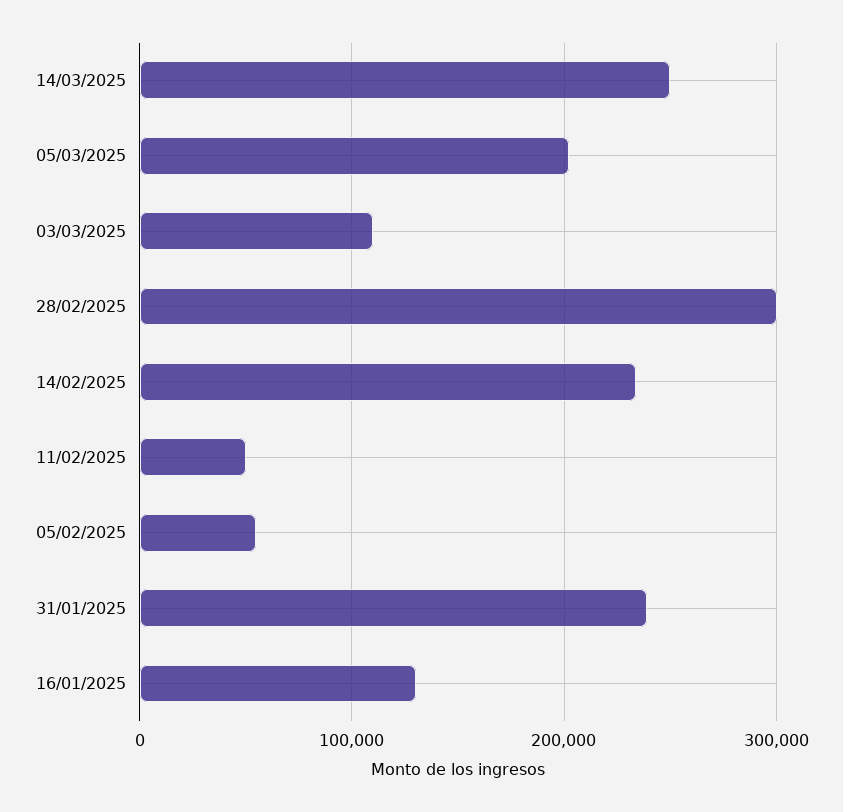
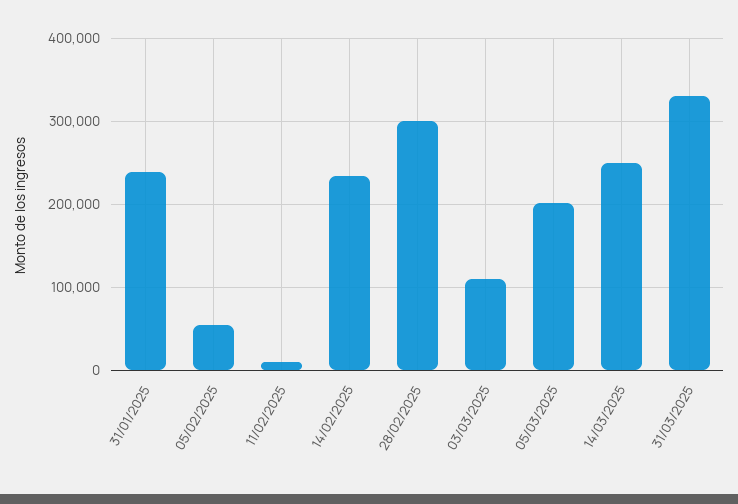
11/02/2025: 50000 -> 10000
16/01/2025: 130000 -> none
31/03/2025: none -> 330000

